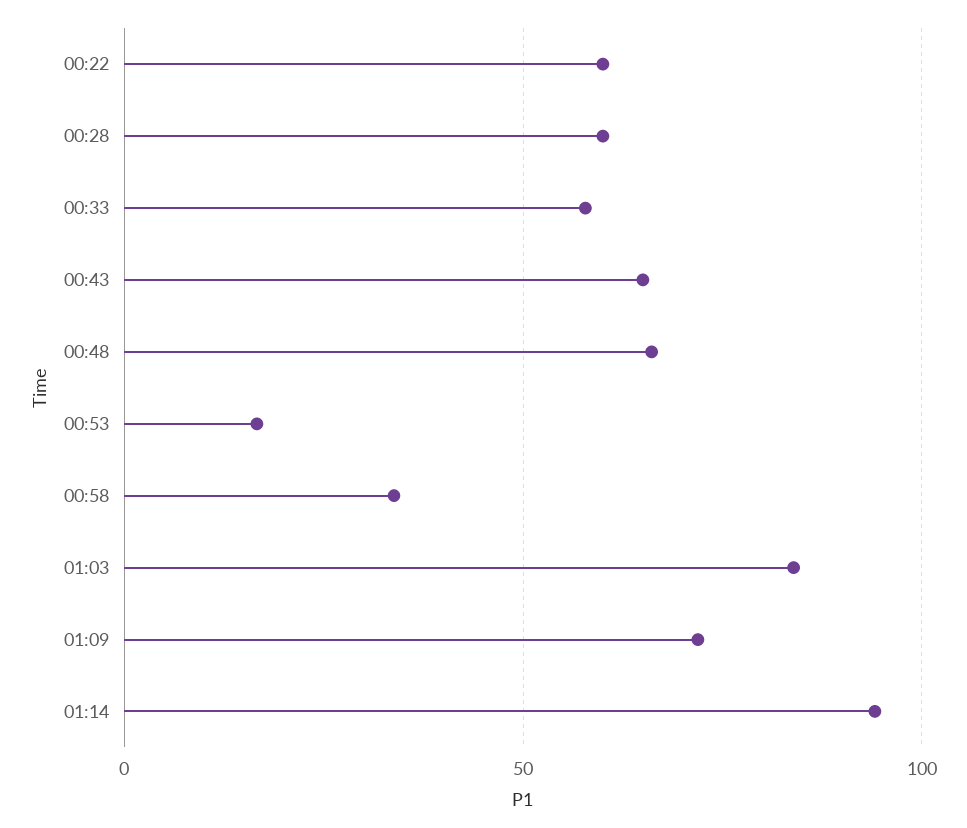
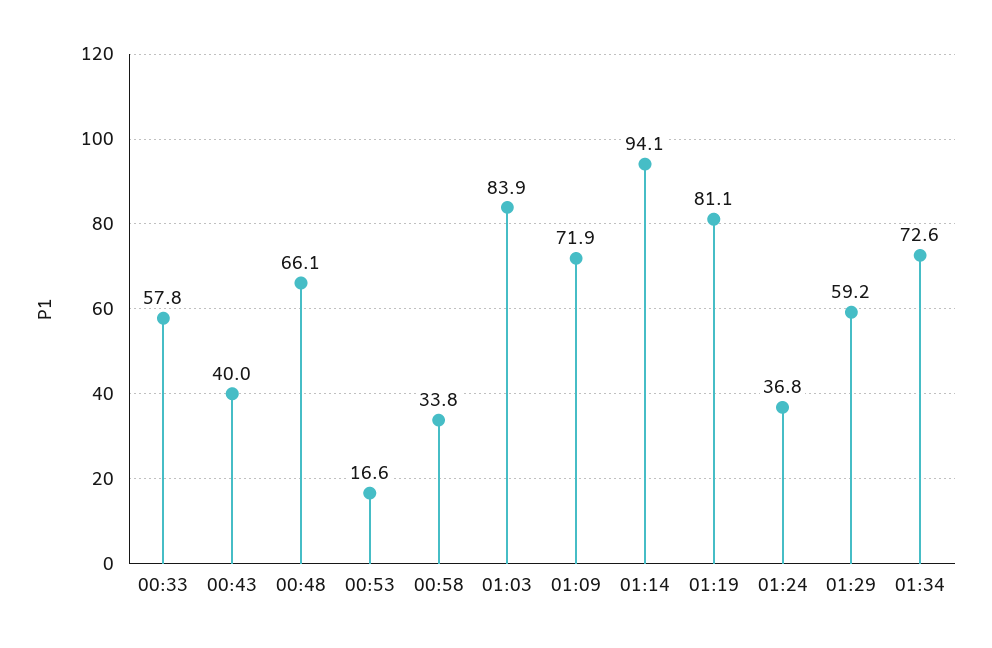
00:22: 60 -> none
00:28: 60 -> none
00:43: 65 -> 40
01:19: none -> 81.1
01:24: none -> 36.8
01:29: none -> 59.2
01:34: none -> 72.6

